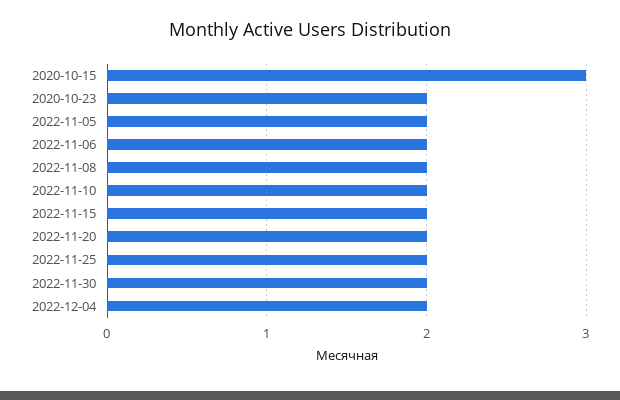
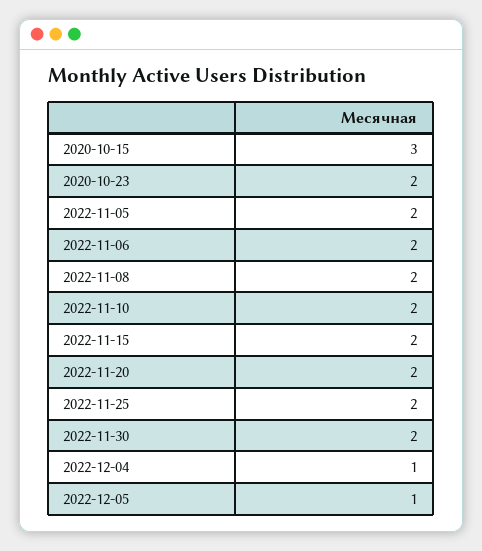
2022-12-04: 2 -> 1
2022-12-05: none -> 1

